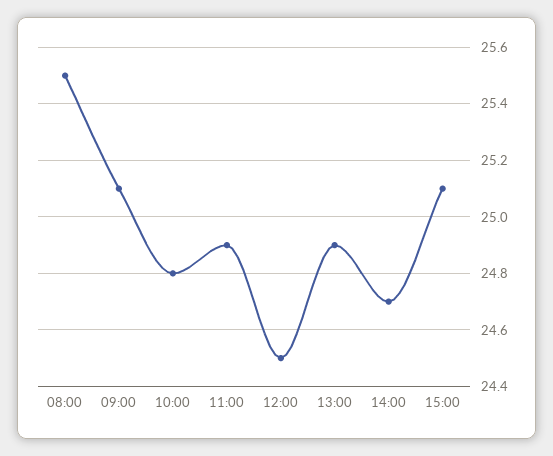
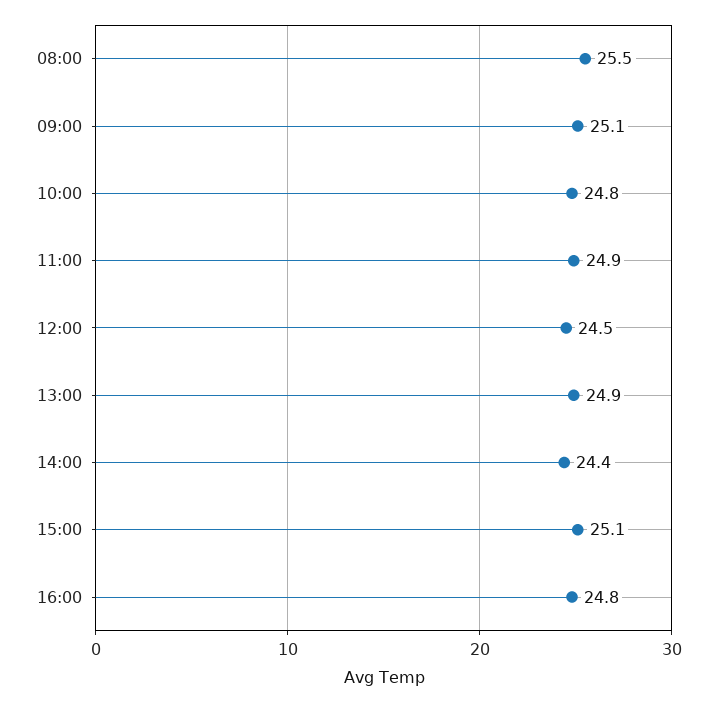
14:00: 24.7 -> 24.4
16:00: none -> 24.8

